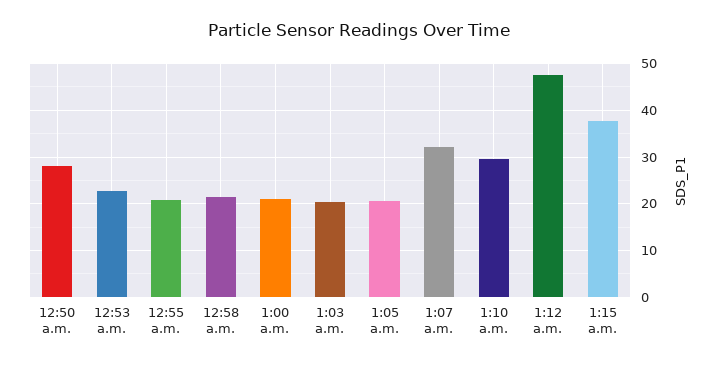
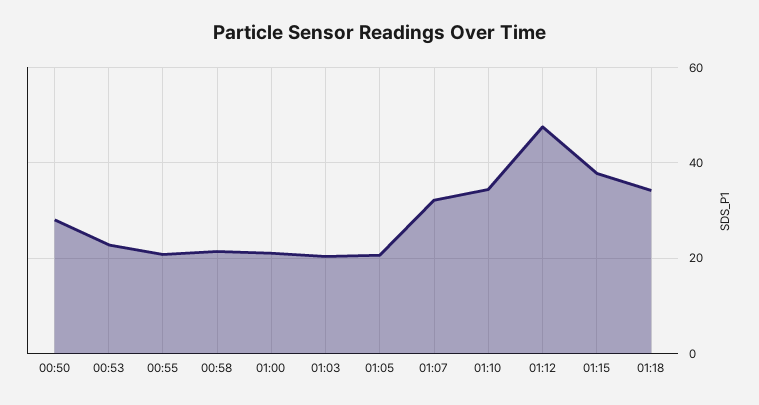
1:10 a.m.: 30 -> 34
01:18: none -> 34

